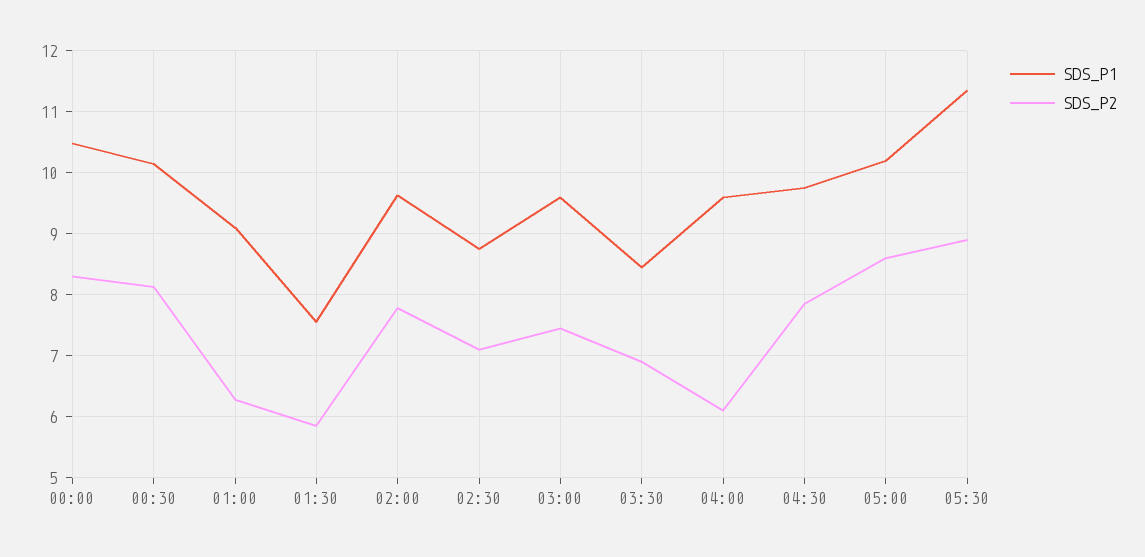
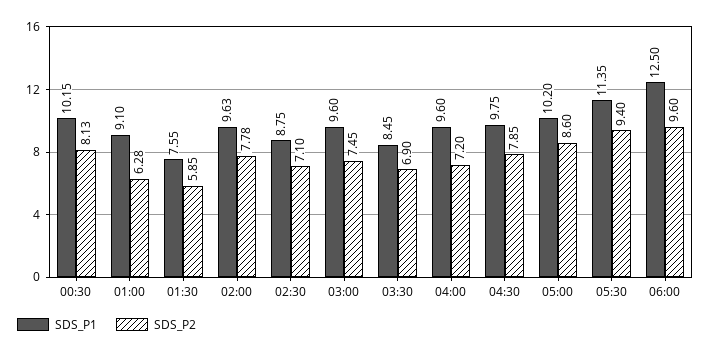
SDS_P1, 00:00: 10.5 -> none
SDS_P2, 00:00: 8.3 -> none
SDS_P2, 04:00: 6.1 -> 7.2
SDS_P2, 05:30: 8.9 -> 9.4
SDS_P1, 06:00: none -> 12.5
SDS_P2, 06:00: none -> 9.6

